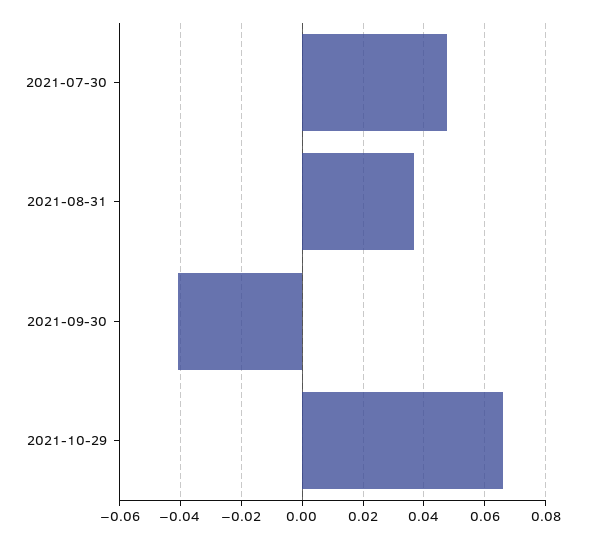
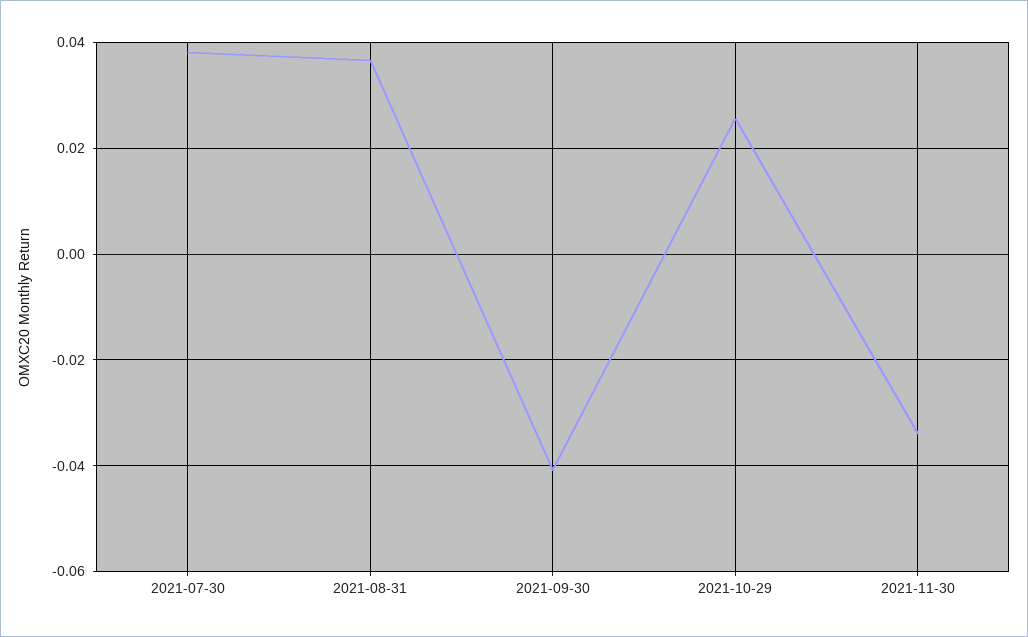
2021-07-30: 0.048 -> 0.038
2021-10-29: 0.066 -> 0.026
2021-11-30: none -> -0.034

